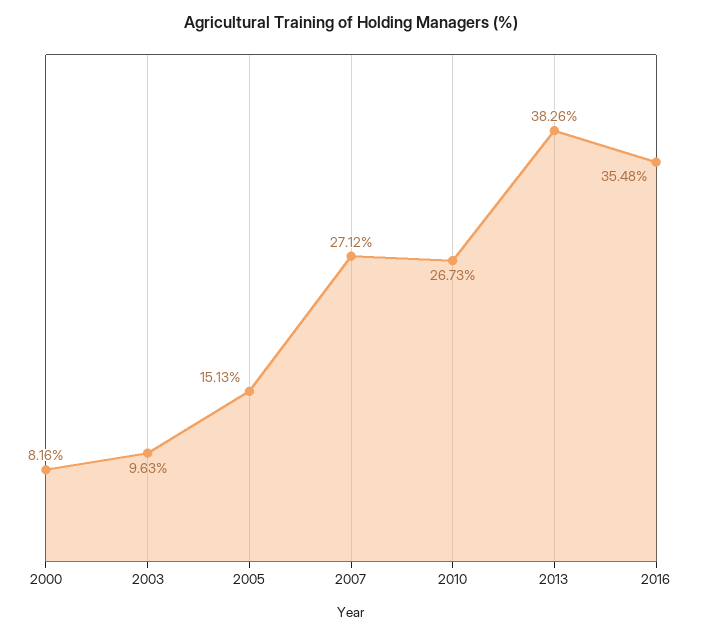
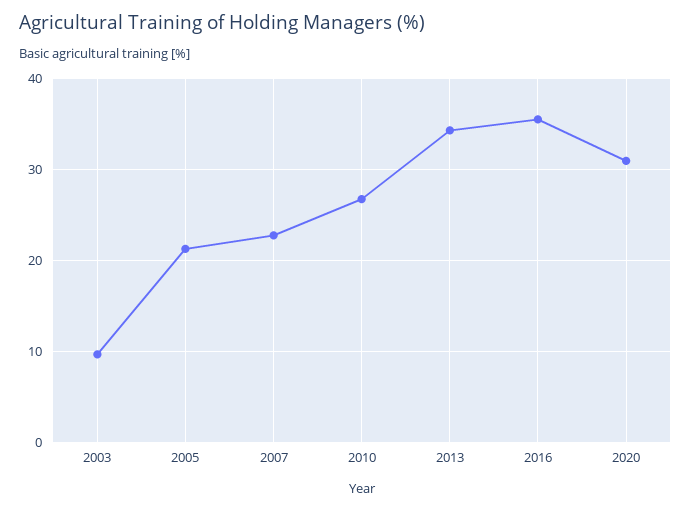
2000: 8.16 -> none
2005: 15.13 -> 21
2007: 27.12 -> 23
2013: 38.26 -> 34
2020: none -> 31

